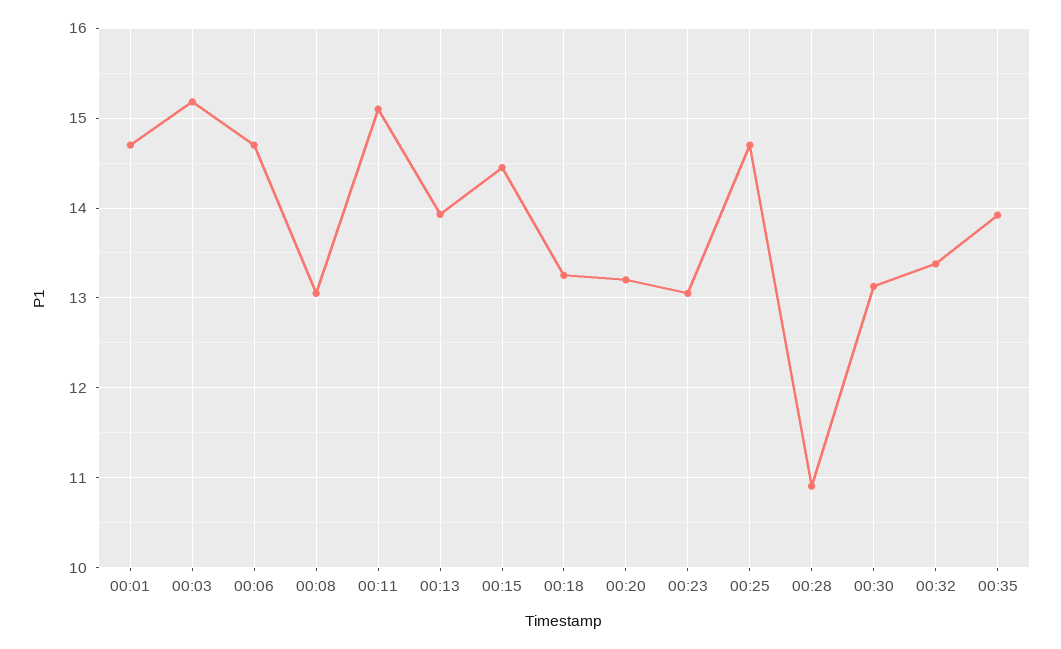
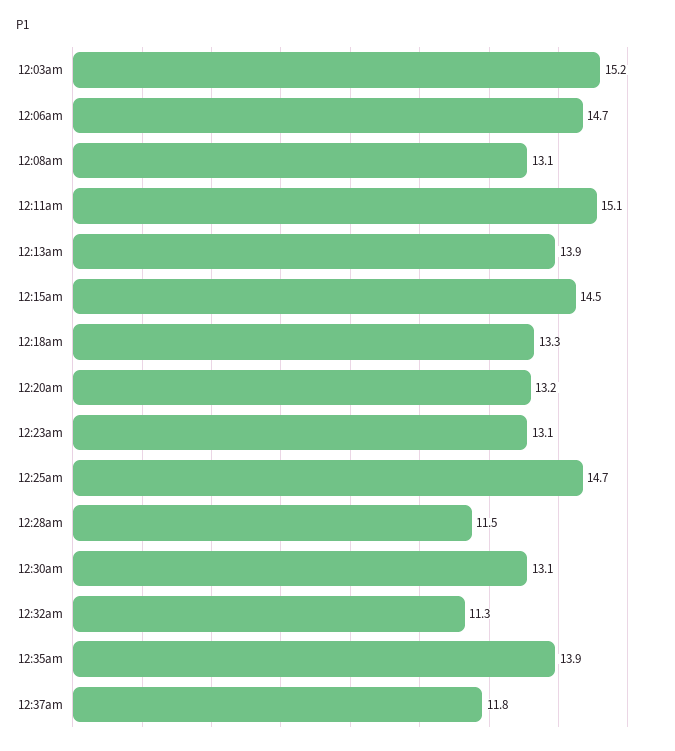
00:01: 14.7 -> none
00:28: 10.9 -> 11.5
00:32: 13.4 -> 11.3
12:37am: none -> 11.8

